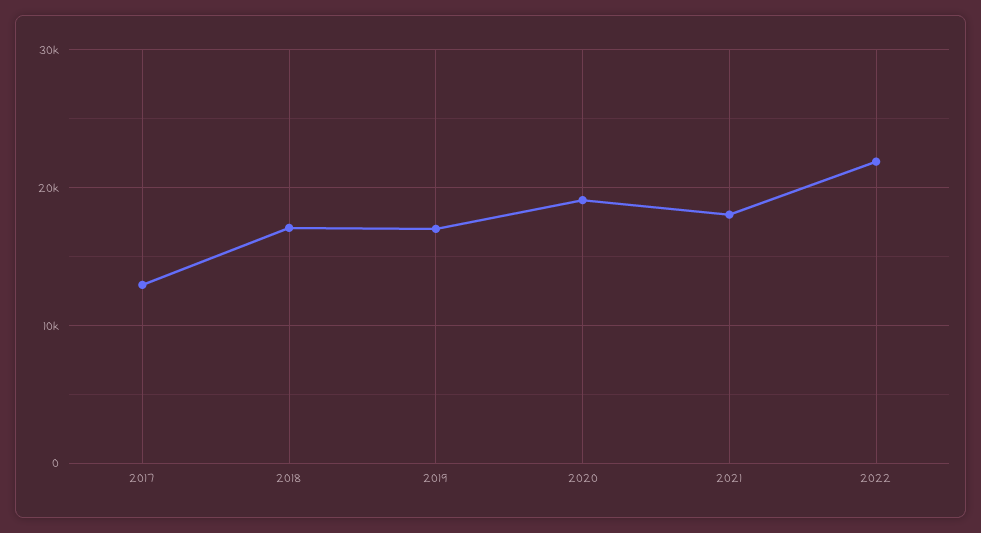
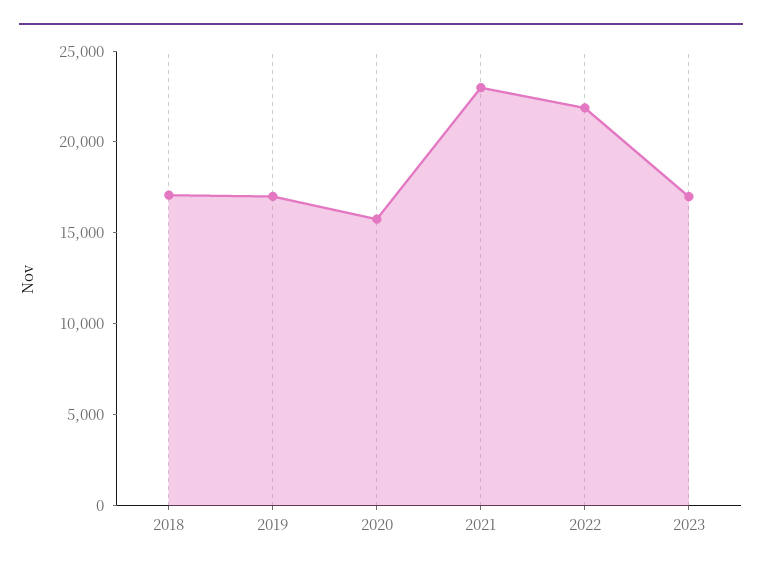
2017: 13000 -> none
2020: 19000 -> 16000
2021: 18000 -> 23000
2023: none -> 17000

